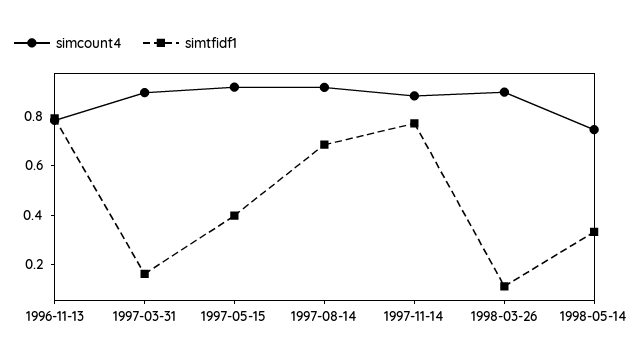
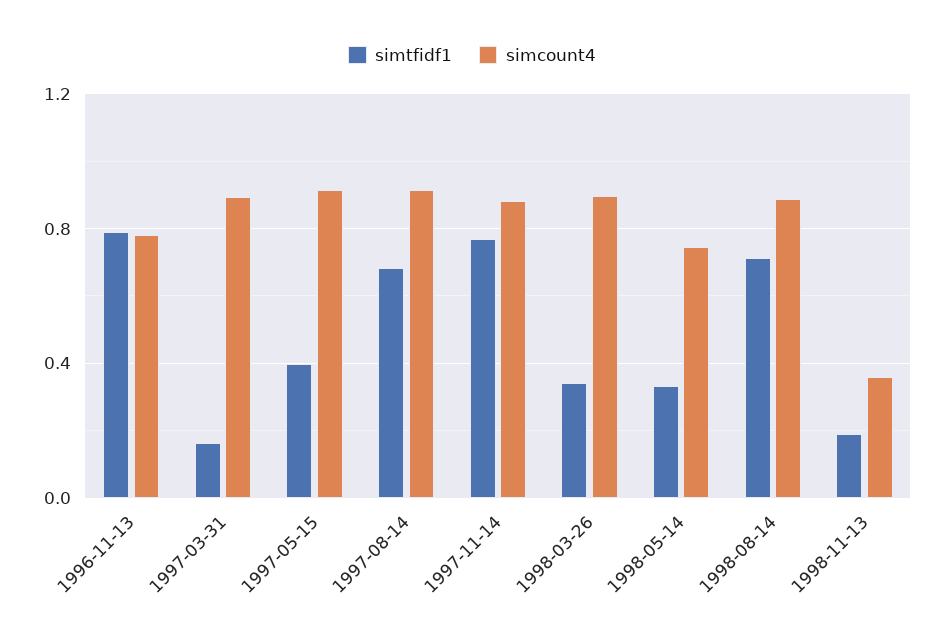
simtfidf1, 1998-03-26: 0.1 -> 0.35
simtfidf1, 1998-08-14: none -> 0.7
simcount4, 1998-08-14: none -> 0.9
simtfidf1, 1998-11-13: none -> 0.2
simcount4, 1998-11-13: none -> 0.35

